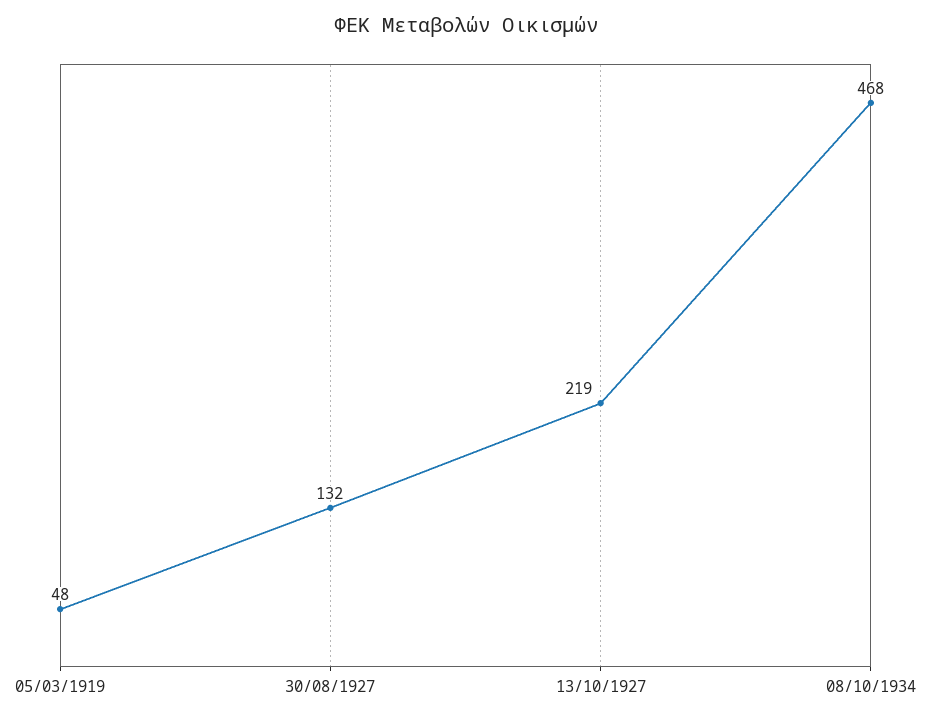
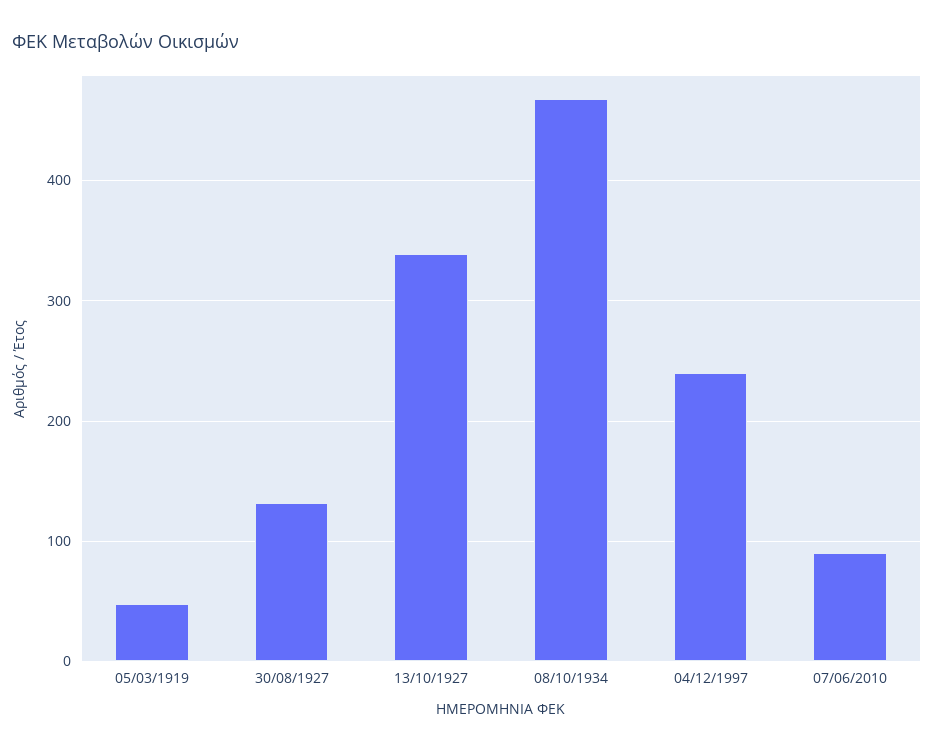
13/10/1927: 219 -> 340
04/12/1997: none -> 240
07/06/2010: none -> 90

